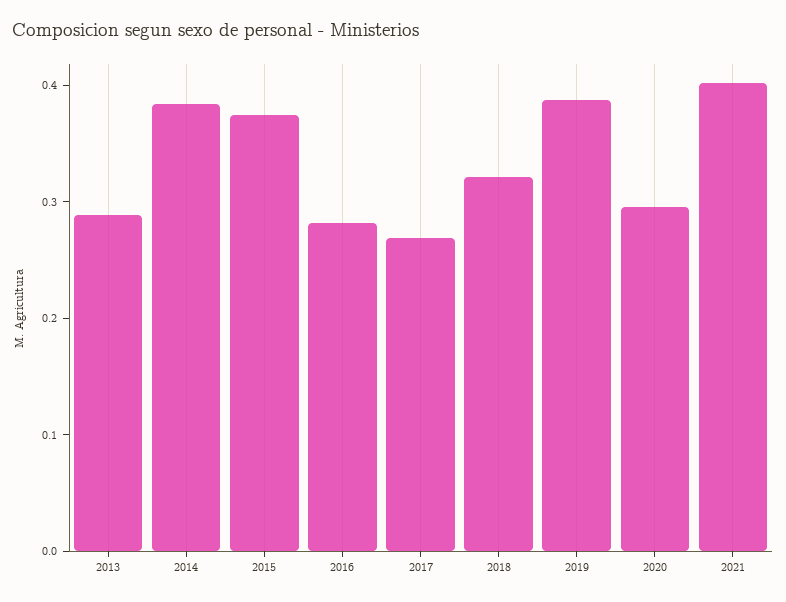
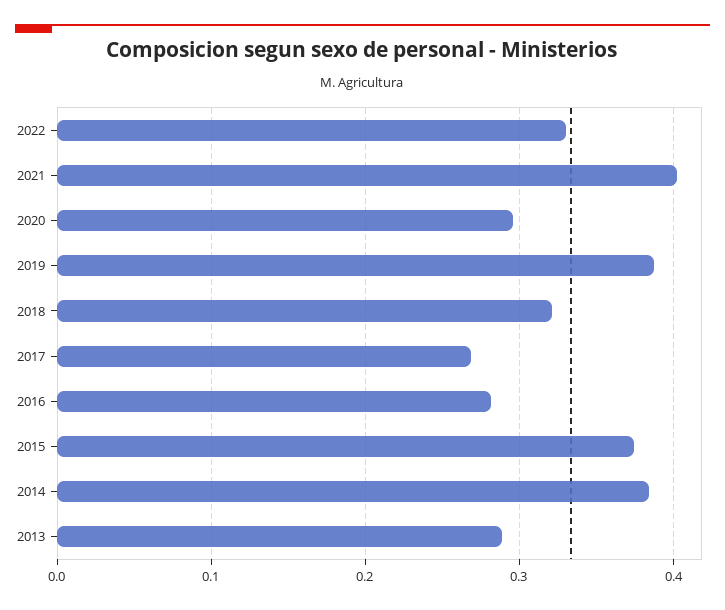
2022: none -> 0.33

